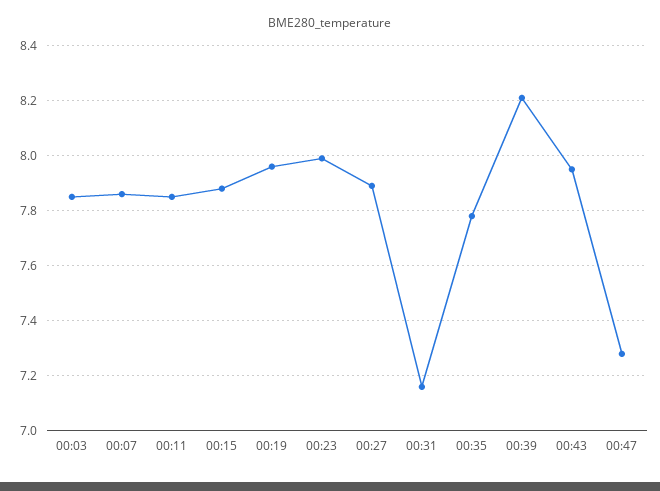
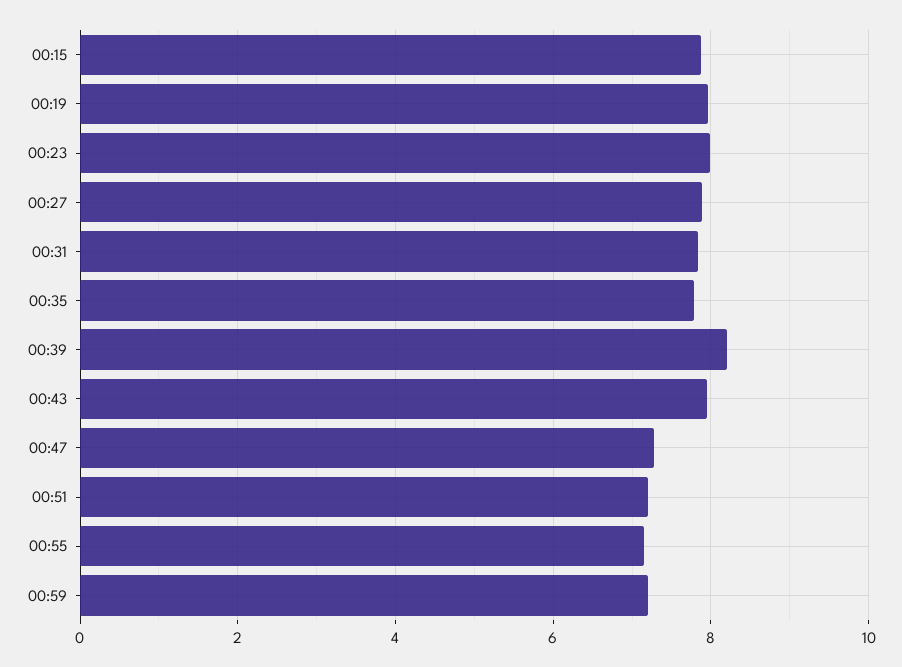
00:03: 7.85 -> none
00:07: 7.85 -> none
00:11: 7.85 -> none
00:31: 7.15 -> 7.8
00:51: none -> 7.2
00:55: none -> 7.2
00:59: none -> 7.2

